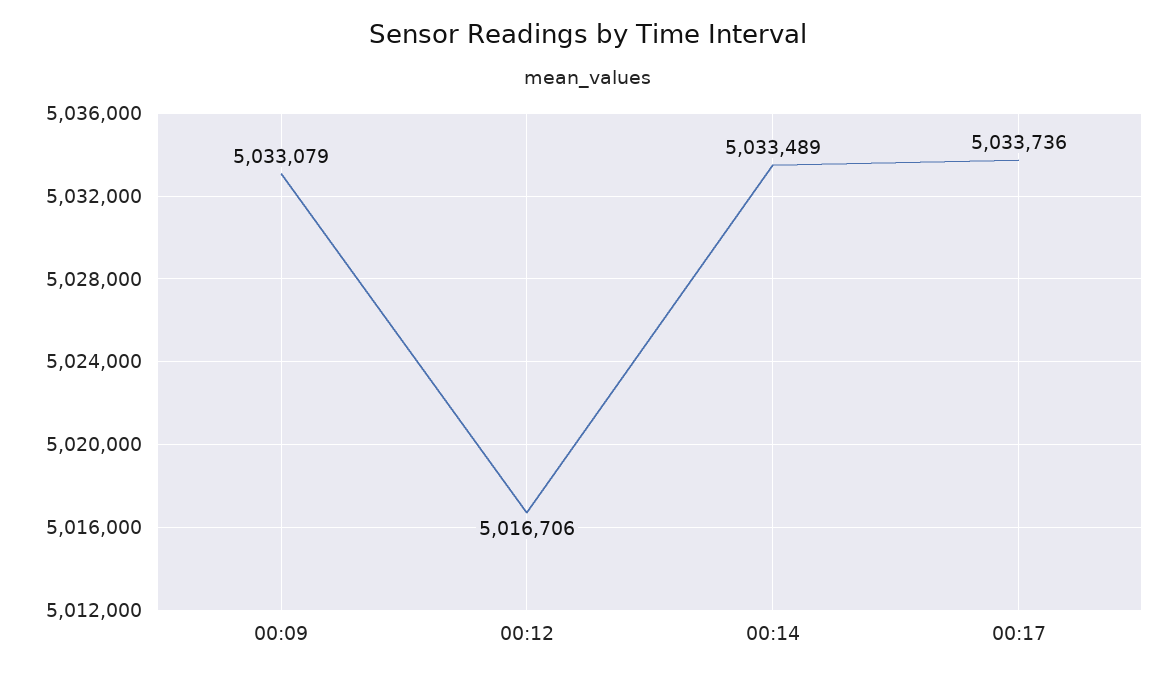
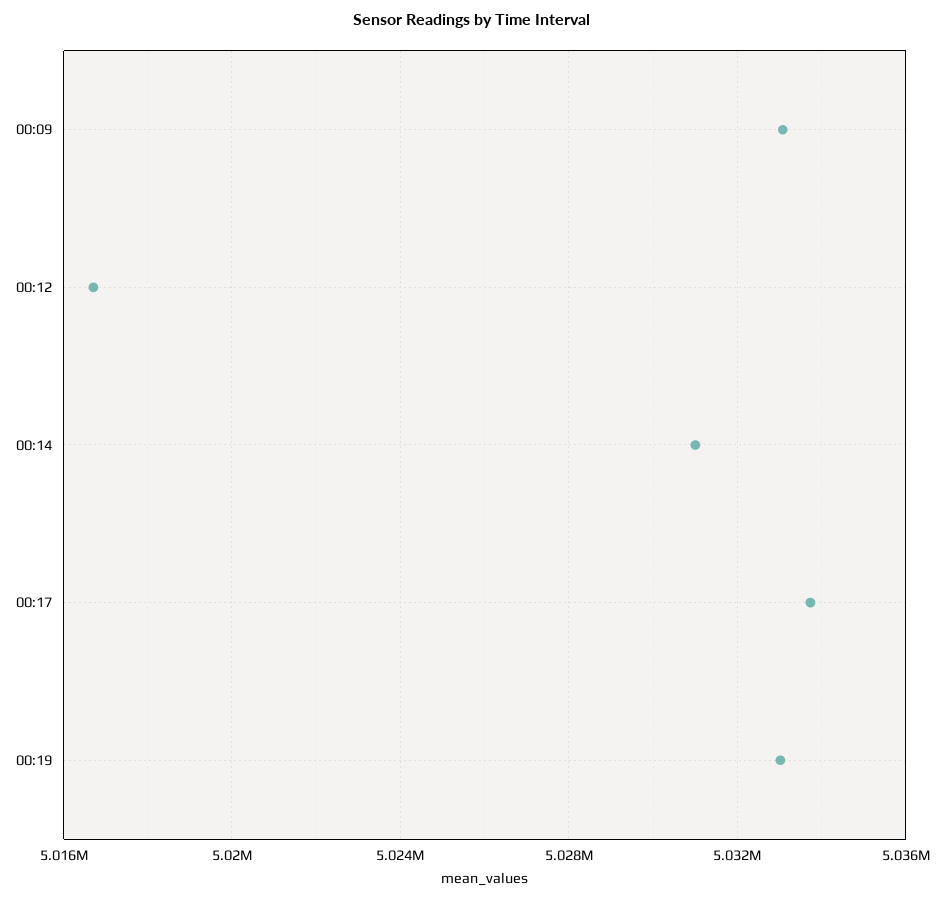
00:14: 5033489 -> 5031000
00:19: none -> 5033000

